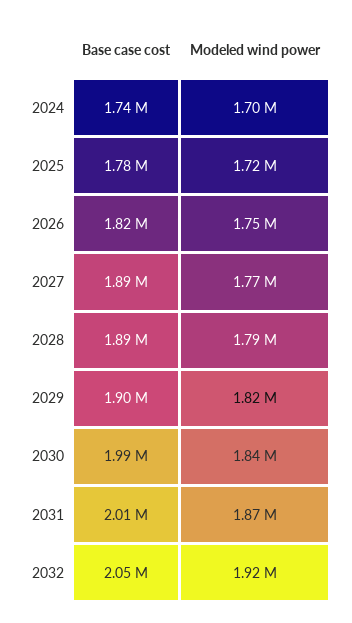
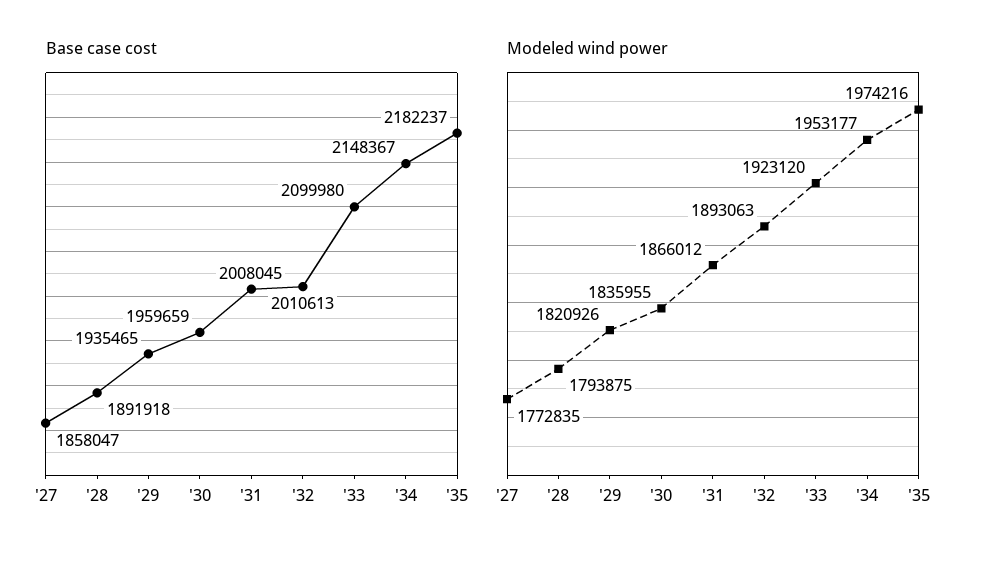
Base case cost, 2024: 1740000 -> none
Modeled wind power, 2024: 1700000 -> none
Base case cost, 2025: 1780000 -> none
Modeled wind power, 2025: 1720000 -> none
Base case cost, 2026: 1820000 -> none
Modeled wind power, 2026: 1750000 -> none
Base case cost, 2027: 1890000 -> 1858047
Base case cost, 2029: 1900000 -> 1935465
Base case cost, 2030: 1990000 -> 1959659
Base case cost, 2032: 2050000 -> 2010613
Modeled wind power, 2032: 1920000 -> 1893063
Base case cost, '33: none -> 2099980
Base case cost, '34: none -> 2148367
Base case cost, '35: none -> 2182237
Modeled wind power, '33: none -> 1923120
Modeled wind power, '34: none -> 1953177
Modeled wind power, '35: none -> 1974216

